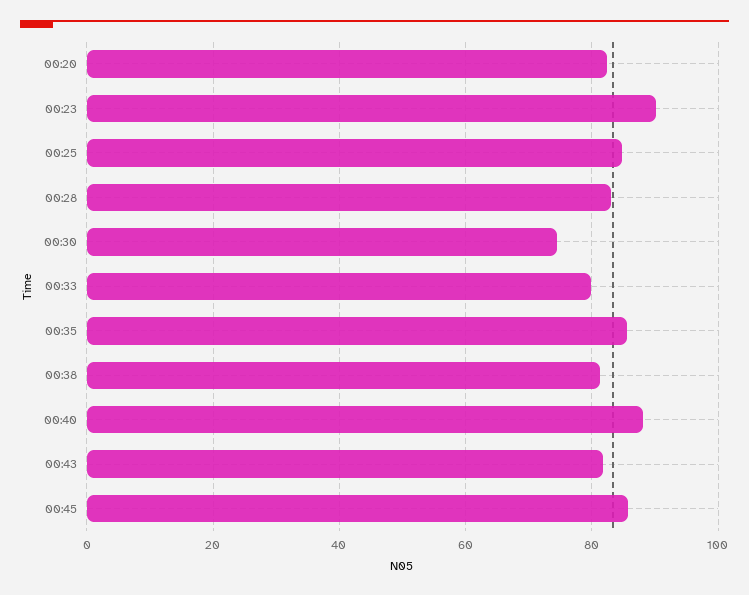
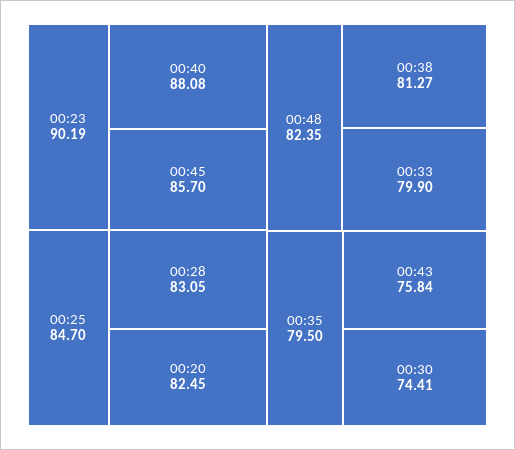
00:35: 86 -> 79.5
00:43: 82 -> 75.84
00:48: none -> 82.35

